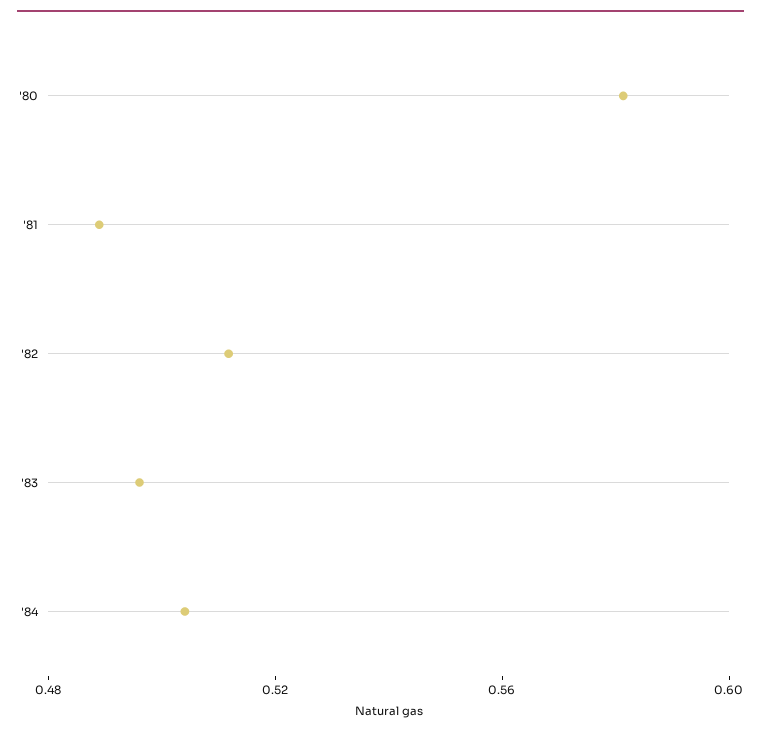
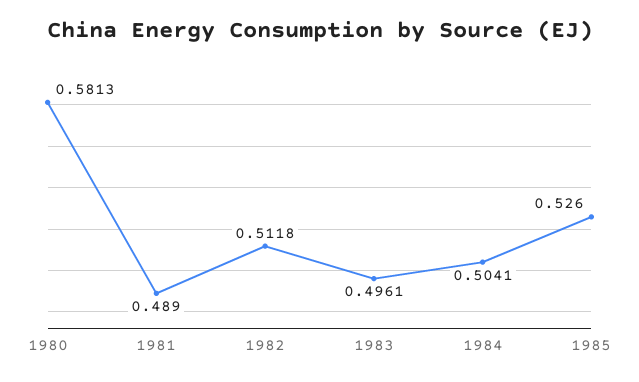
1985: none -> 0.526

